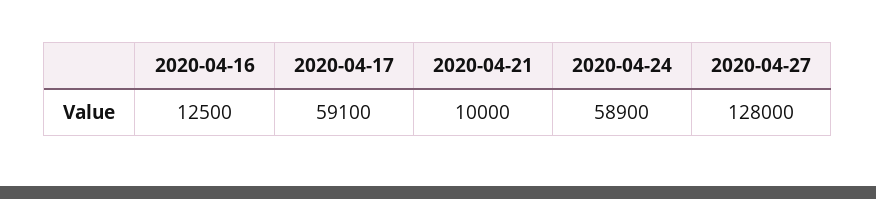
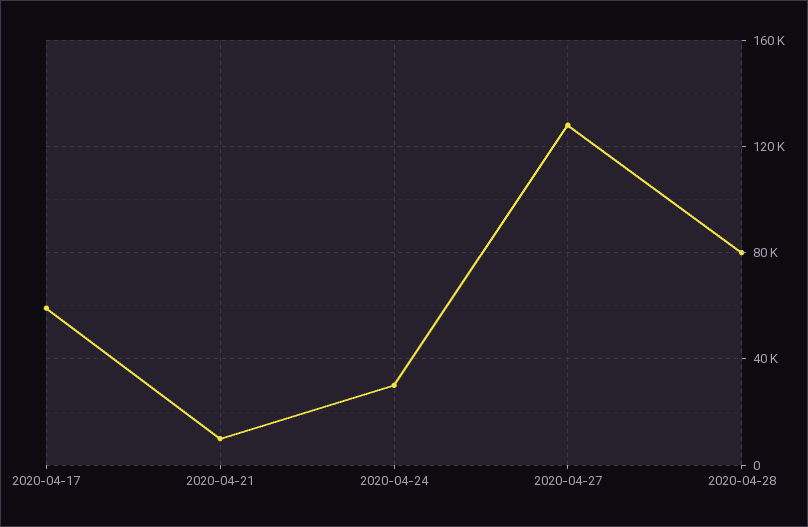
2020-04-16: 12500 -> none
2020-04-24: 58900 -> 30000
2020-04-28: none -> 80000

